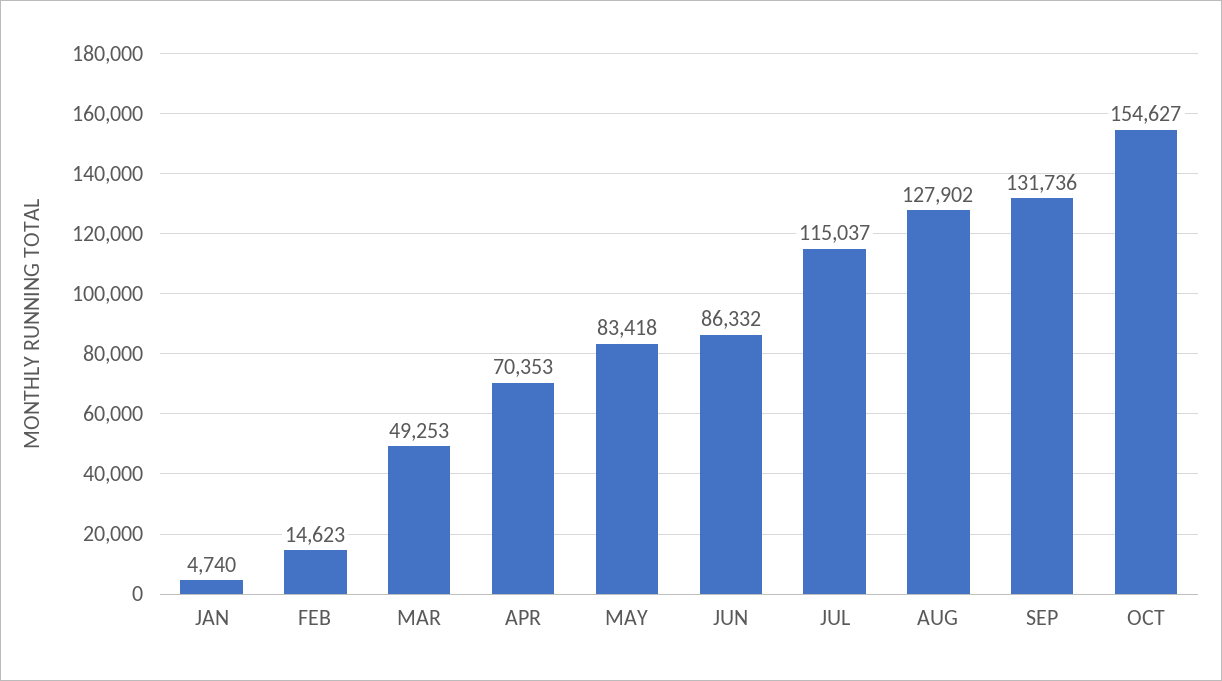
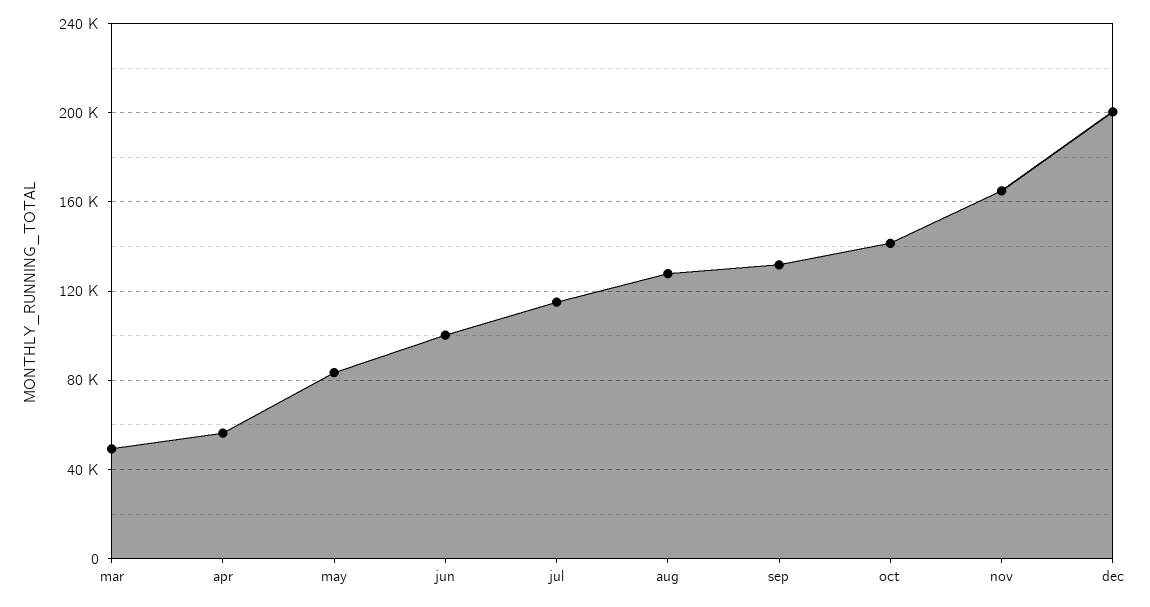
JAN: 4740 -> none
FEB: 14623 -> none
APR: 70353 -> 55000
JUN: 86332 -> 100000
OCT: 154627 -> 140000
nov: none -> 165000
dec: none -> 200000

